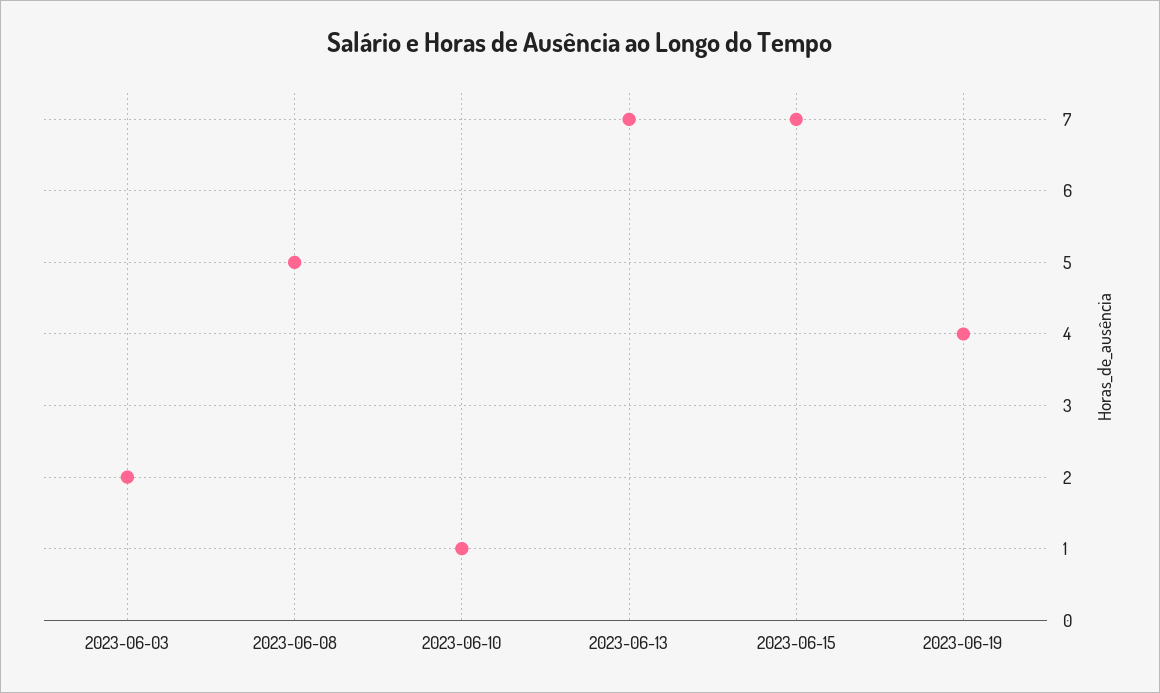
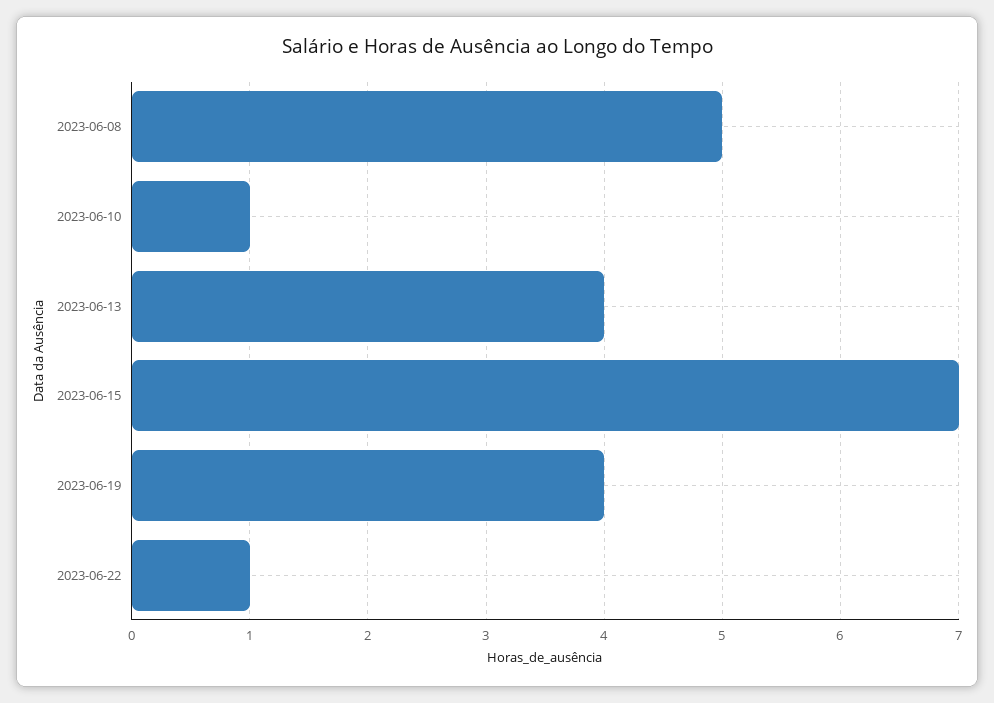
2023-06-03: 2 -> none
2023-06-13: 7 -> 4
2023-06-22: none -> 1

